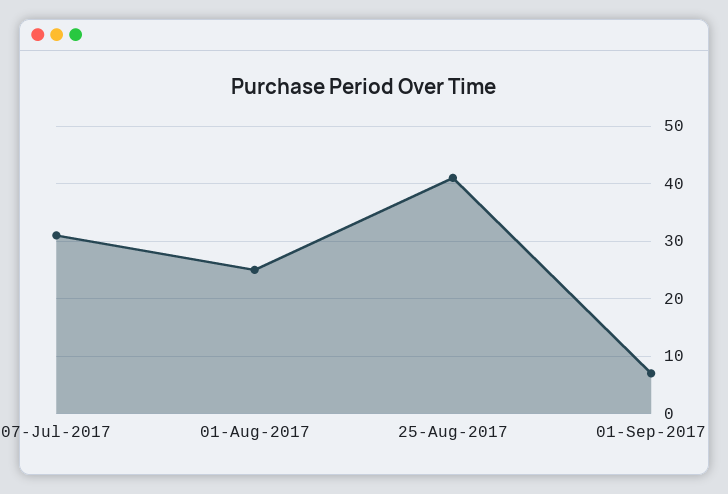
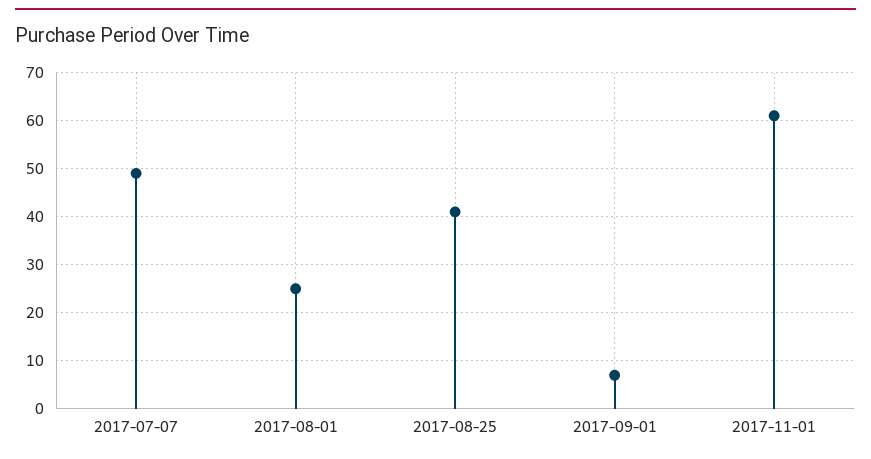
07-Jul-2017: 30 -> 50
2017-11-01: none -> 60

